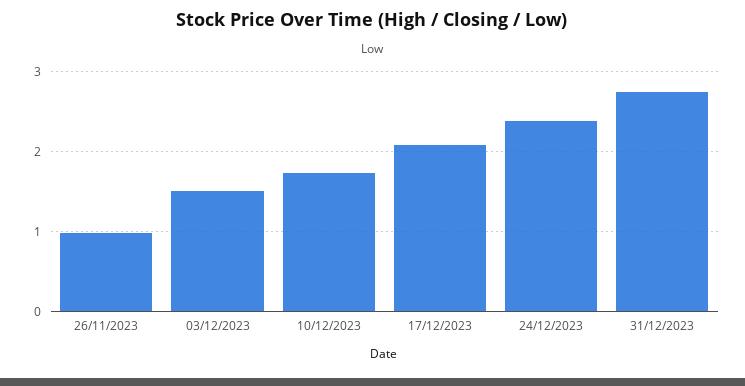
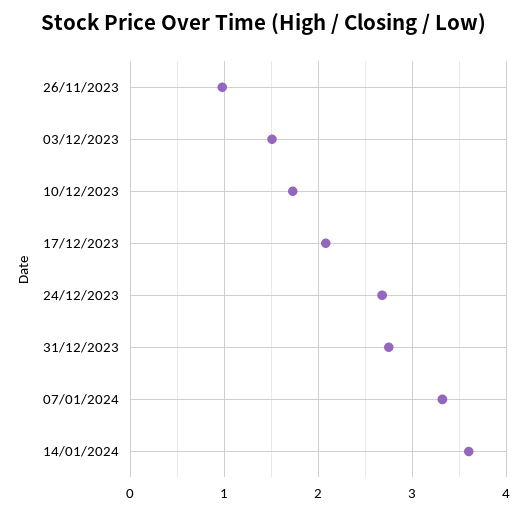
24/12/2023: 2.4 -> 2.7
07/01/2024: none -> 3.3
14/01/2024: none -> 3.6

